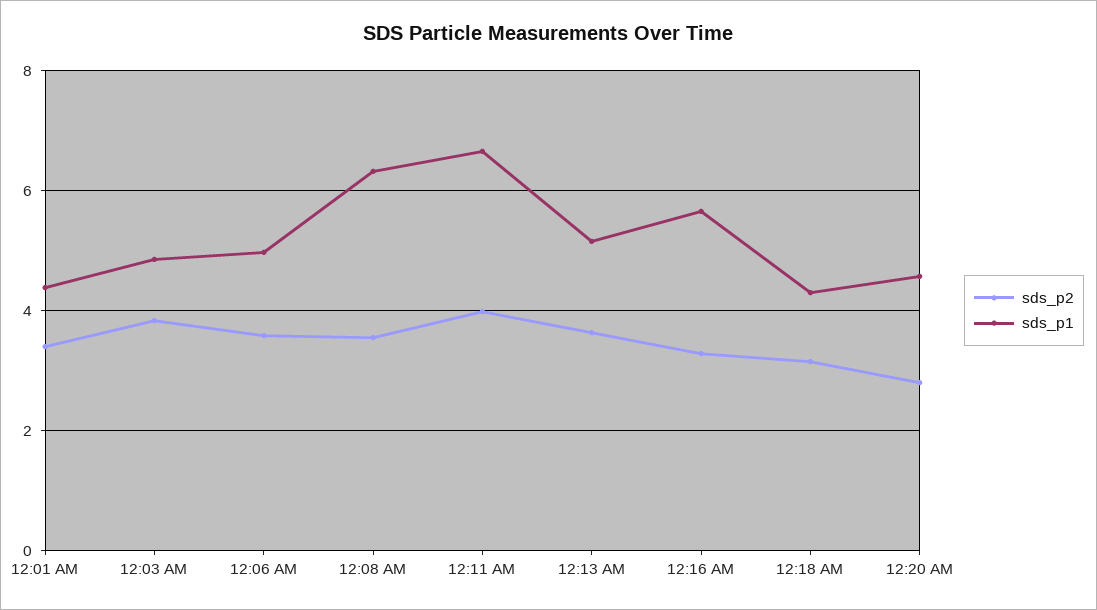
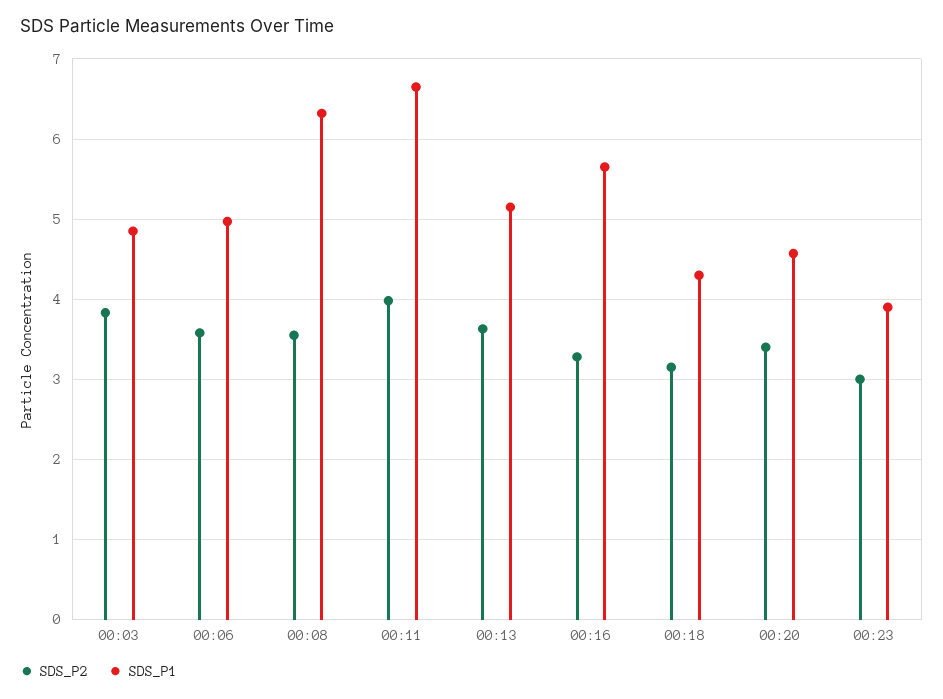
sds_p2, 12:01 AM: 3.4 -> none
sds_p1, 12:01 AM: 4.4 -> none
sds_p2, 12:20 AM: 2.8 -> 3.4
sds_p2, 00:23: none -> 3
sds_p1, 00:23: none -> 3.9

